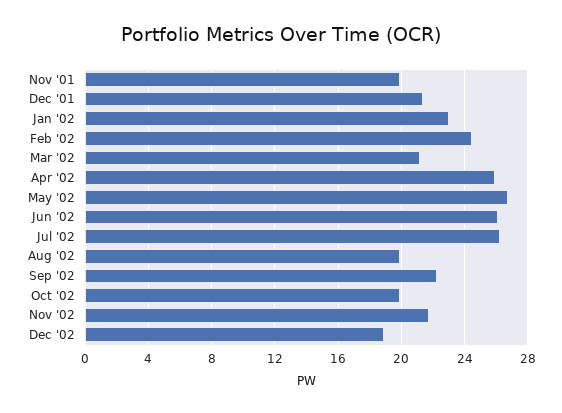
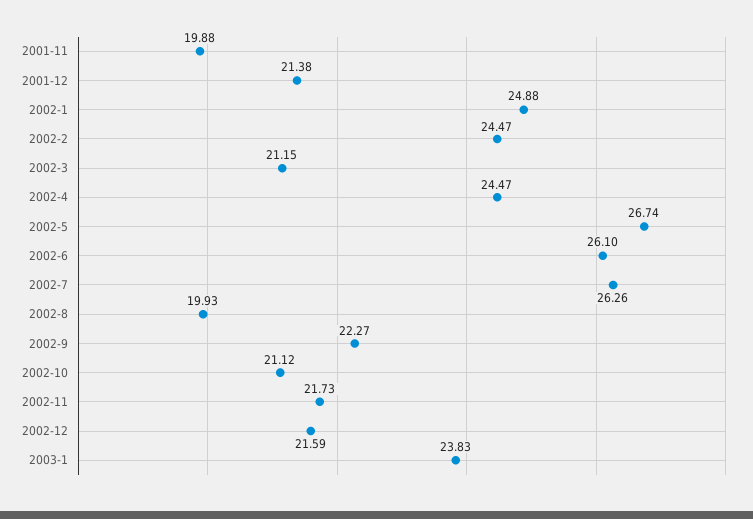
Jan '02: 23 -> 24.88
Apr '02: 26 -> 24.47
Oct '02: 20 -> 21.12
Dec '02: 19 -> 21.59
2003-1: none -> 23.83

